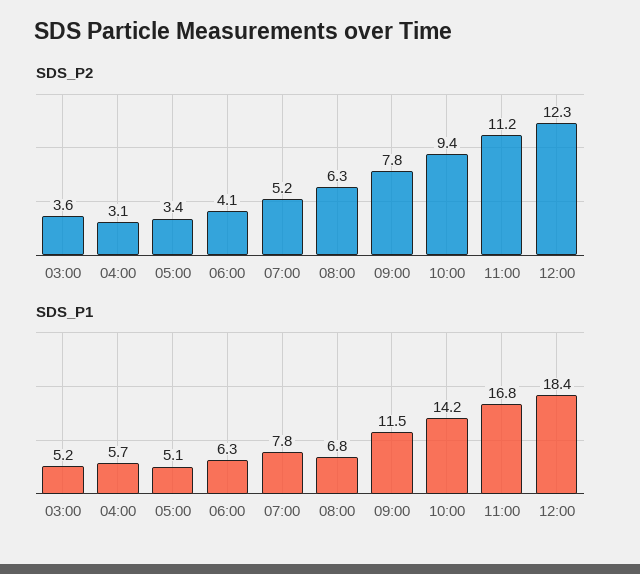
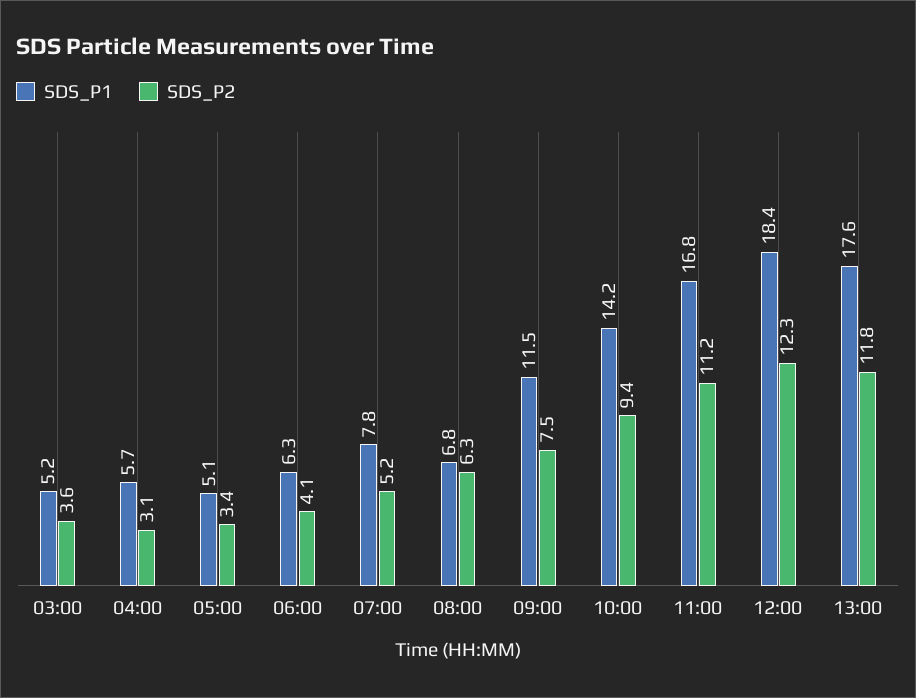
SDS_P2, 09:00: 7.8 -> 7.5
SDS_P1, 13:00: none -> 17.6
SDS_P2, 13:00: none -> 11.8

